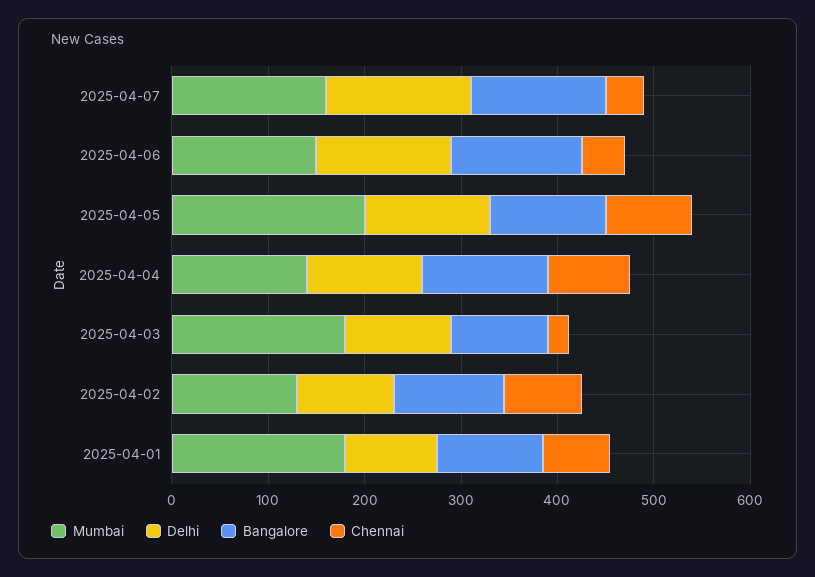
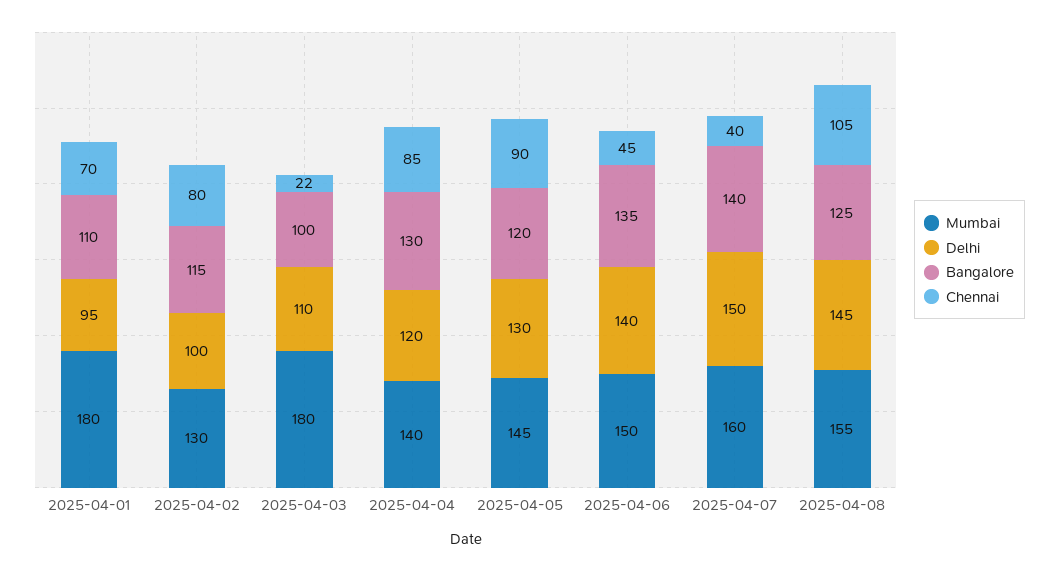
Mumbai, 2025-04-05: 200 -> 145
Mumbai, 2025-04-08: none -> 155
Delhi, 2025-04-08: none -> 145
Bangalore, 2025-04-08: none -> 125
Chennai, 2025-04-08: none -> 105

